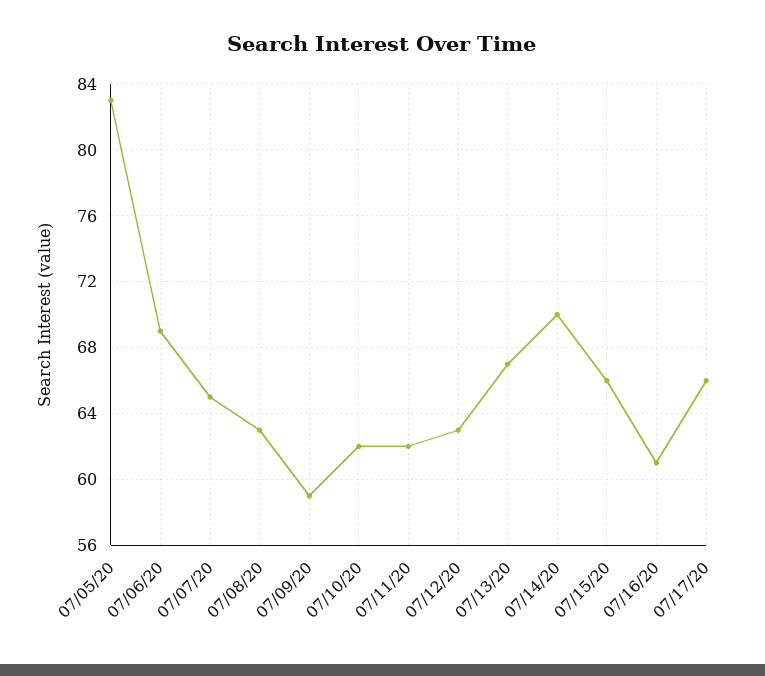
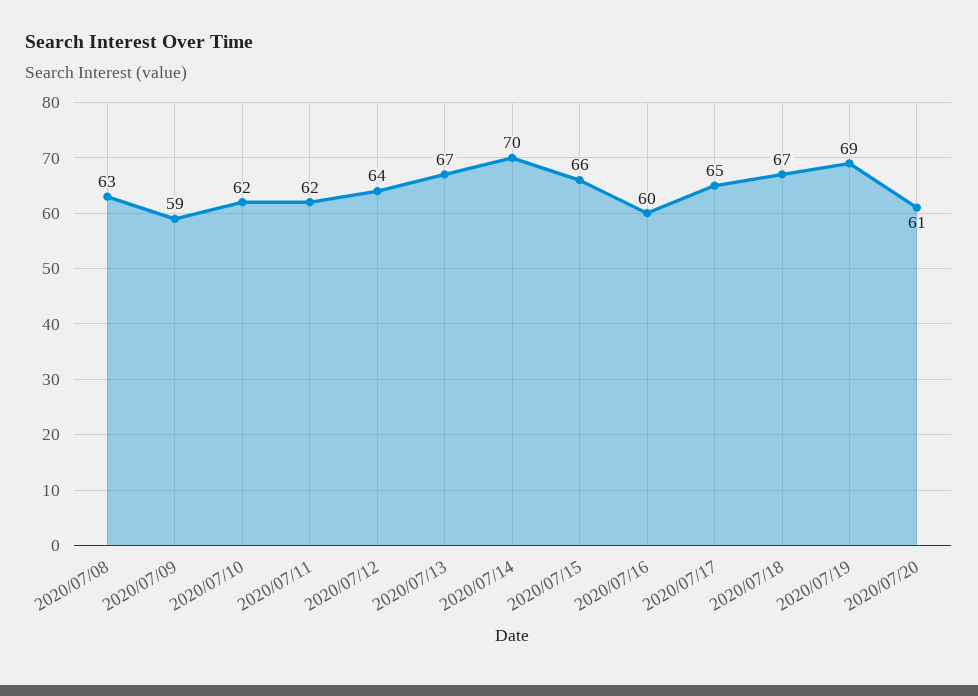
07/05/20: 83 -> none
07/06/20: 69 -> none
07/07/20: 65 -> none
07/12/20: 63 -> 64
07/16/20: 61 -> 60
07/17/20: 66 -> 65
2020/07/18: none -> 67
2020/07/19: none -> 69
2020/07/20: none -> 61

